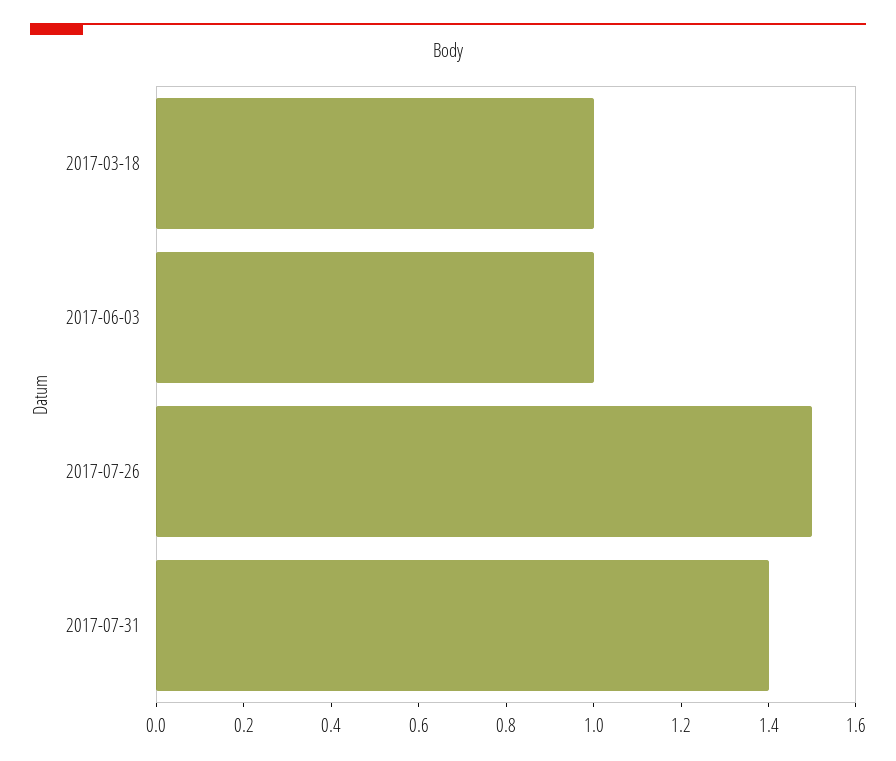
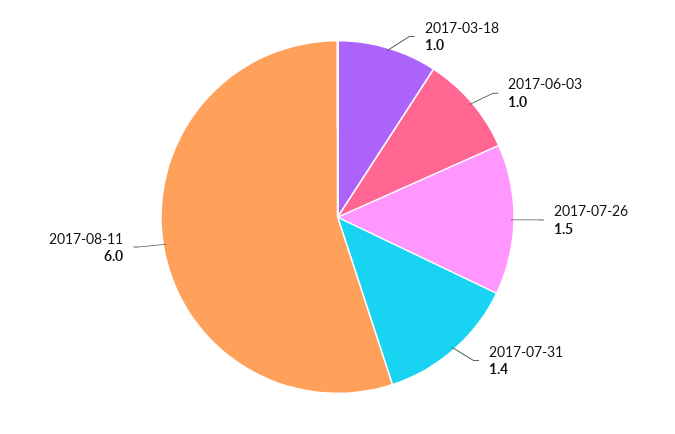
2017-08-11: none -> 6

